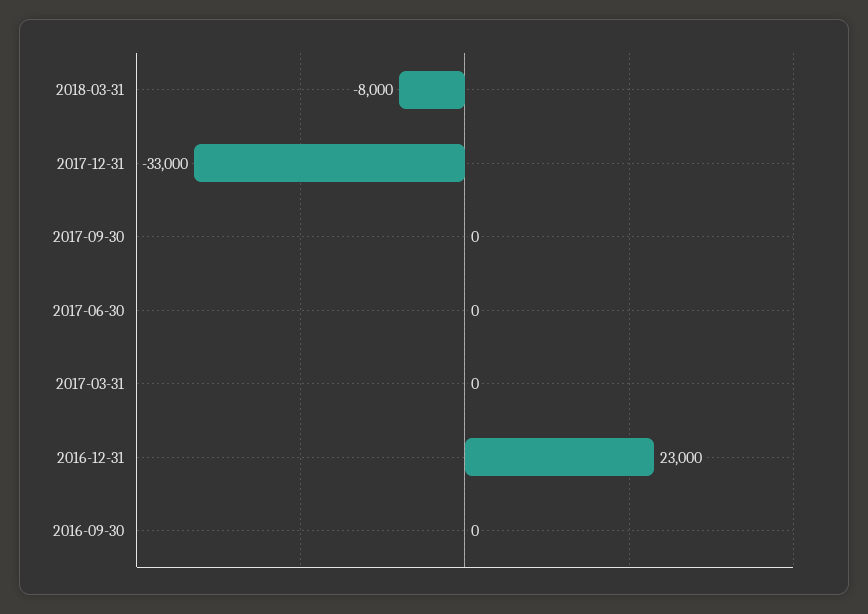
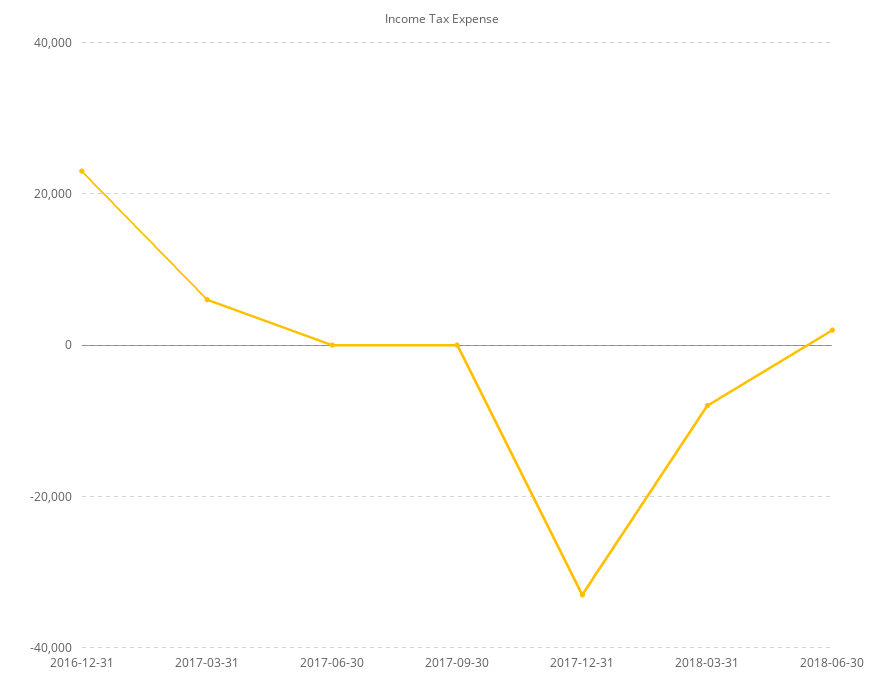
2017-03-31: 0 -> 6000
2016-09-30: 0 -> none
2018-06-30: none -> 2000

